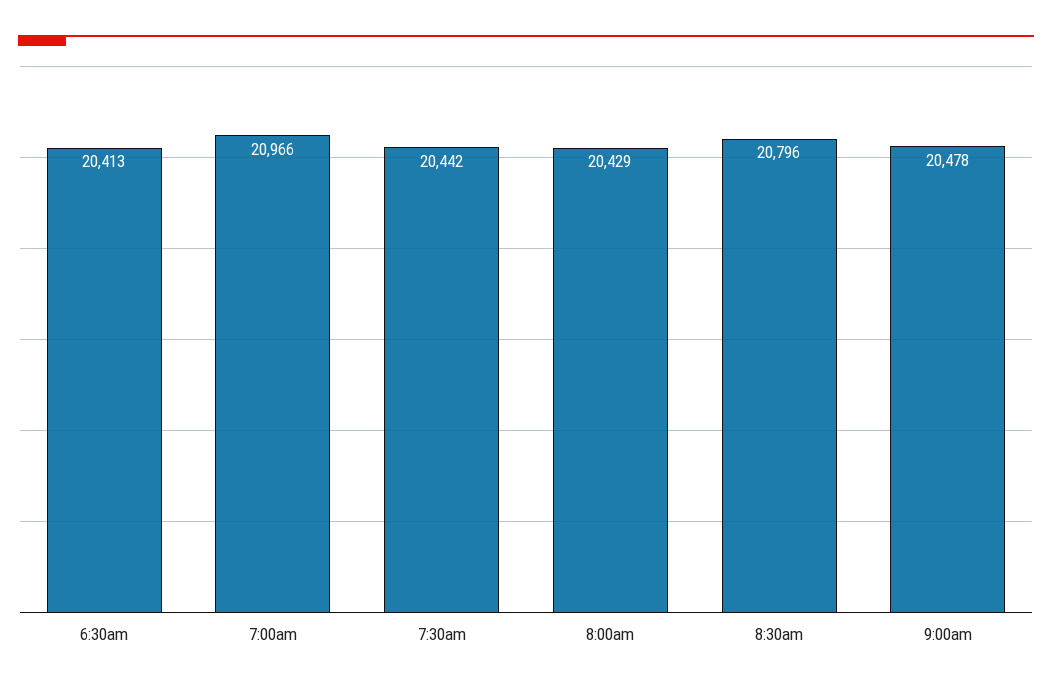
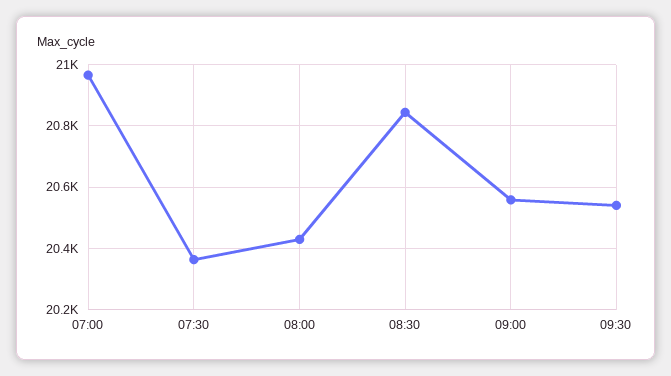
6:30am: 20413 -> none
7:30am: 20442 -> 20360
8:30am: 20796 -> 20840
9:00am: 20478 -> 20560
09:30: none -> 20540

